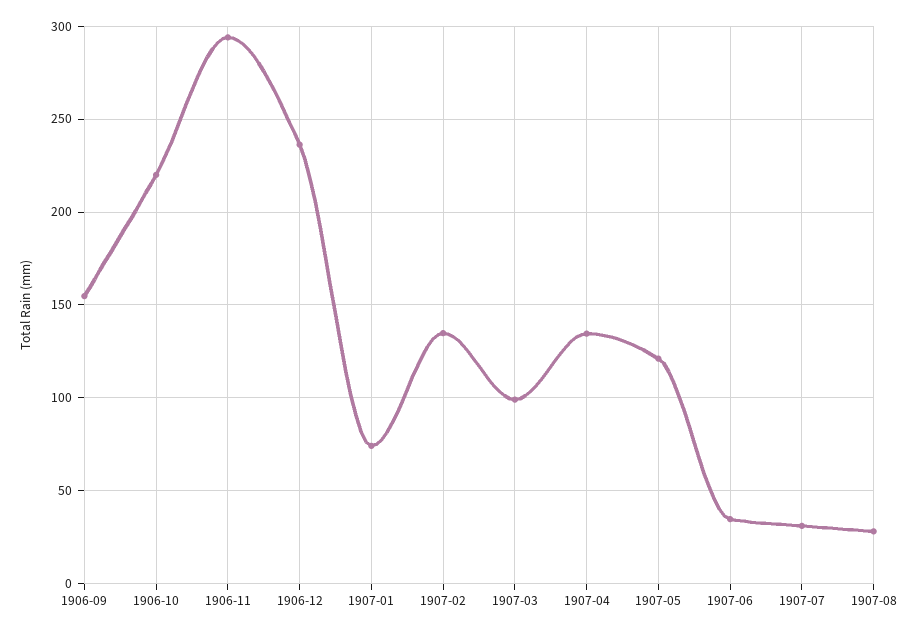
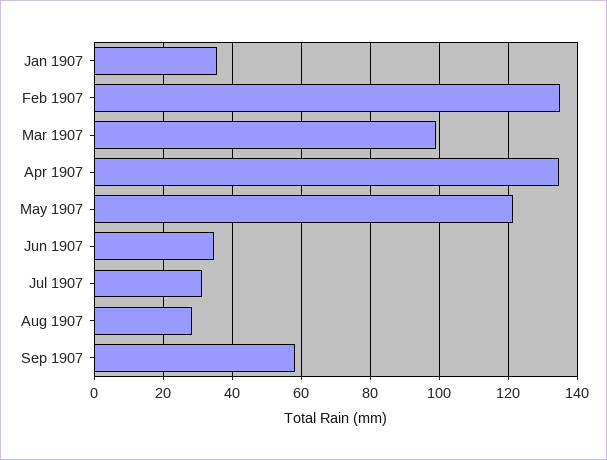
1906-09: 155 -> none
1906-10: 220 -> none
1906-11: 295 -> none
1906-12: 235 -> none
1907-01: 75 -> 36
Sep 1907: none -> 58

